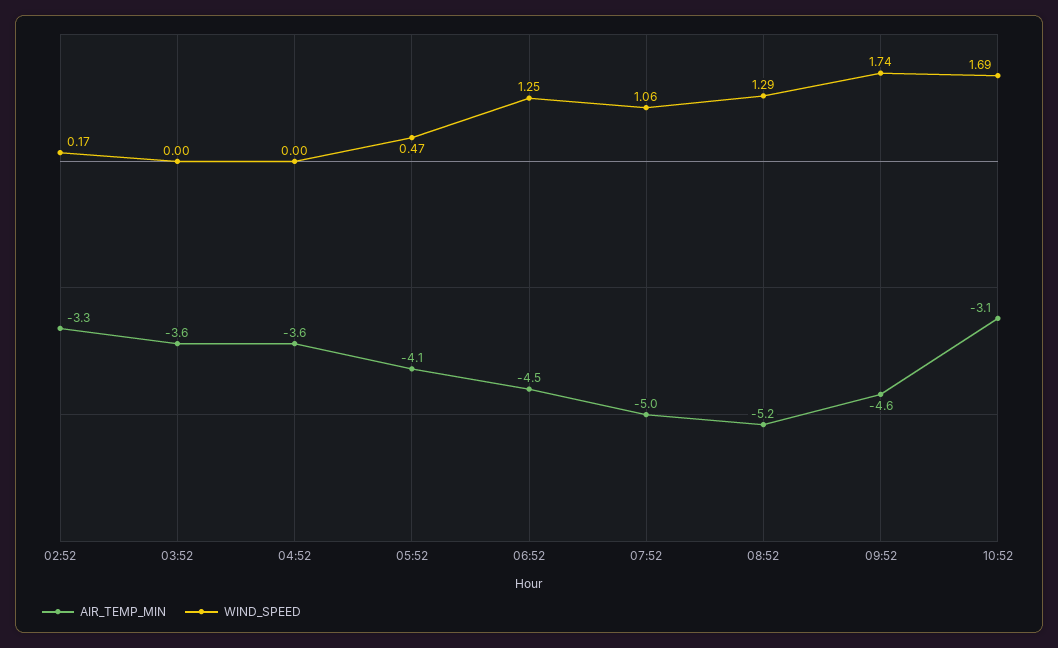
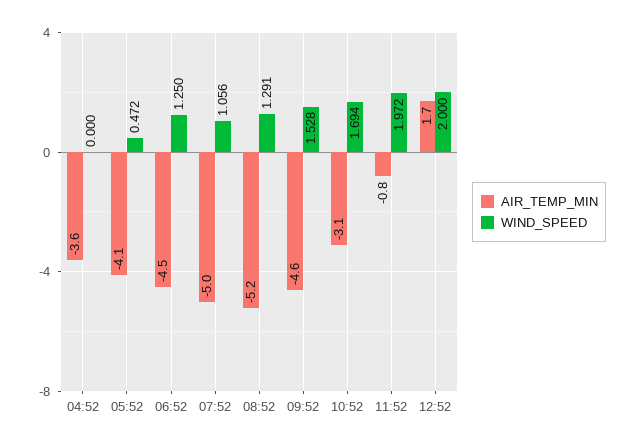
AIR_TEMP_MIN, 02:52: -3.3 -> none
WIND_SPEED, 02:52: 0.17 -> none
AIR_TEMP_MIN, 03:52: -3.6 -> none
WIND_SPEED, 03:52: 0 -> none
WIND_SPEED, 09:52: 1.74 -> 1.528
AIR_TEMP_MIN, 11:52: none -> -0.8
WIND_SPEED, 11:52: none -> 1.972
AIR_TEMP_MIN, 12:52: none -> 1.7
WIND_SPEED, 12:52: none -> 2

